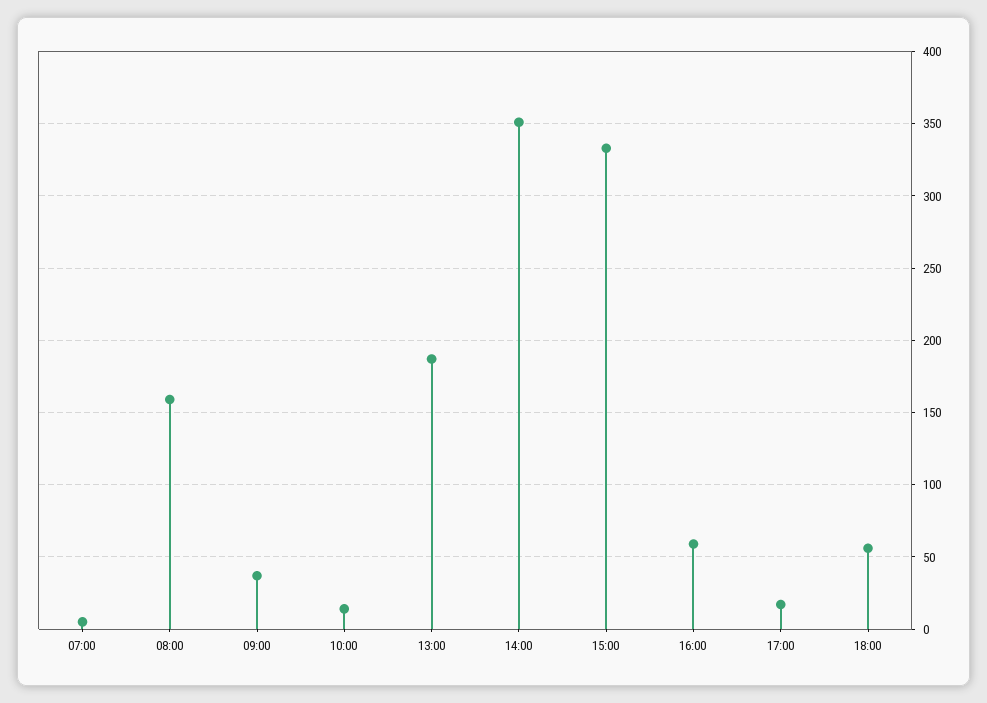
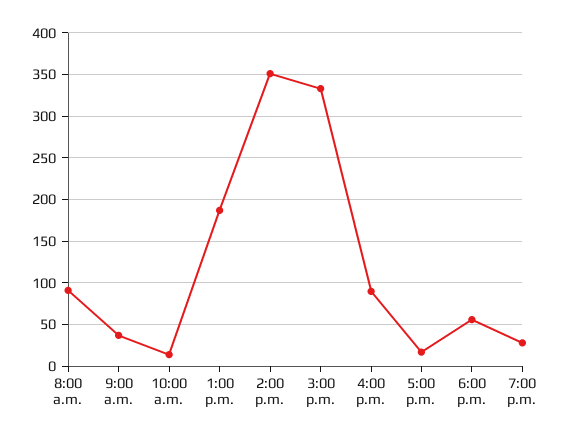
07:00: 5 -> none
08:00: 160 -> 90
16:00: 60 -> 90
7:00 p.m.: none -> 30

